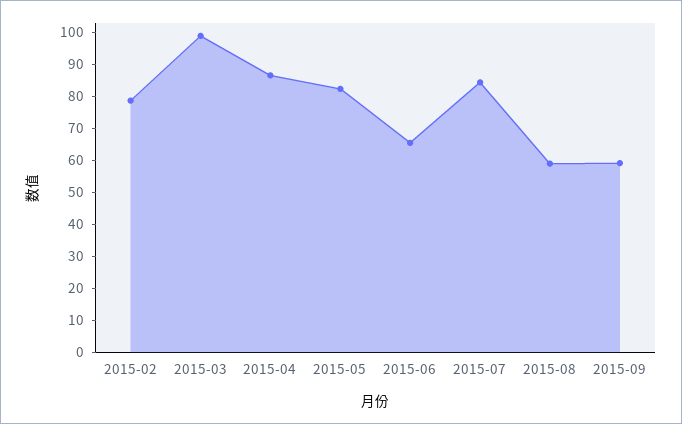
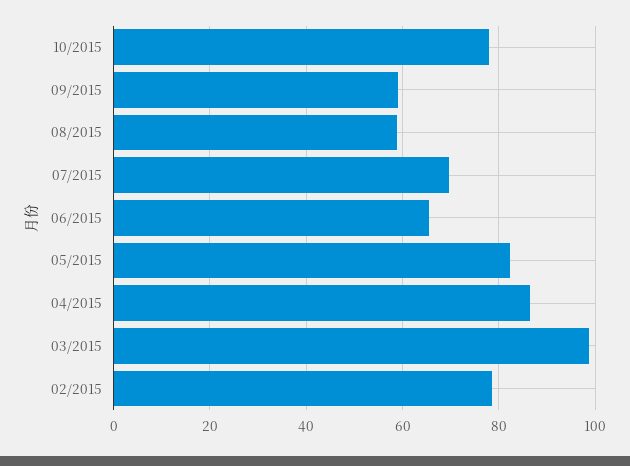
2015-07: 85 -> 70
10/2015: none -> 78

